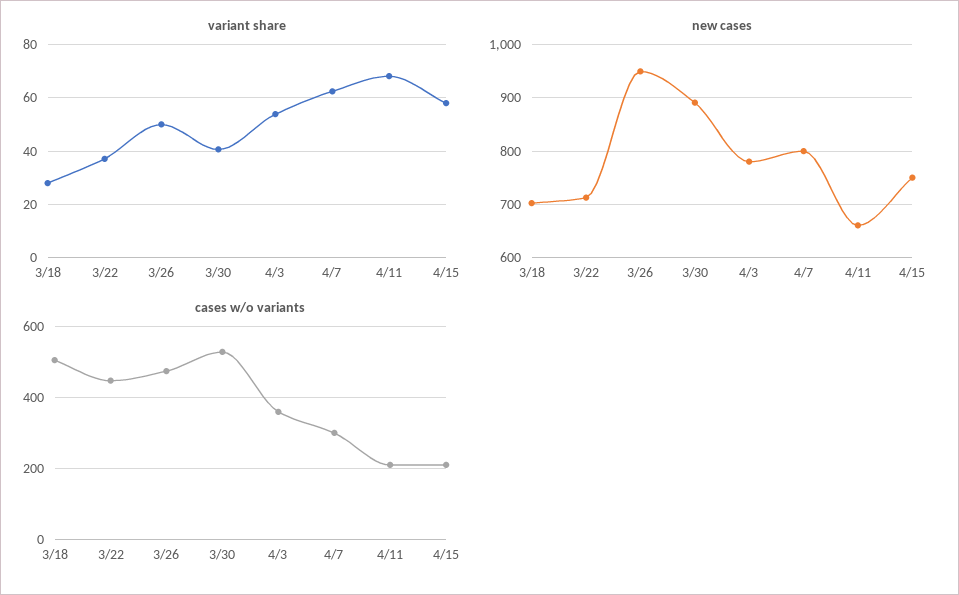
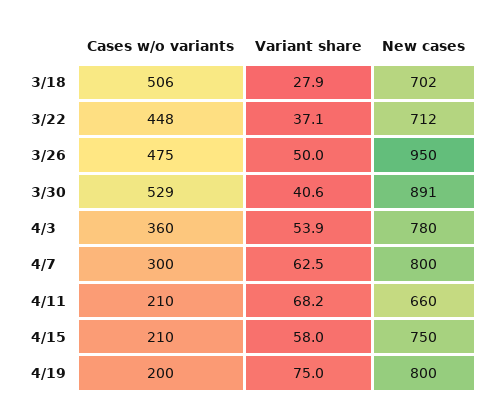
cases w/o variants, 4/19: none -> 200
variant share, 4/19: none -> 75
new cases, 4/19: none -> 800

